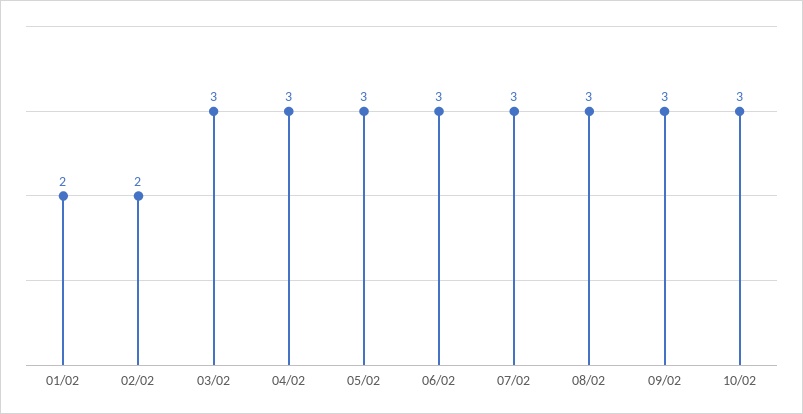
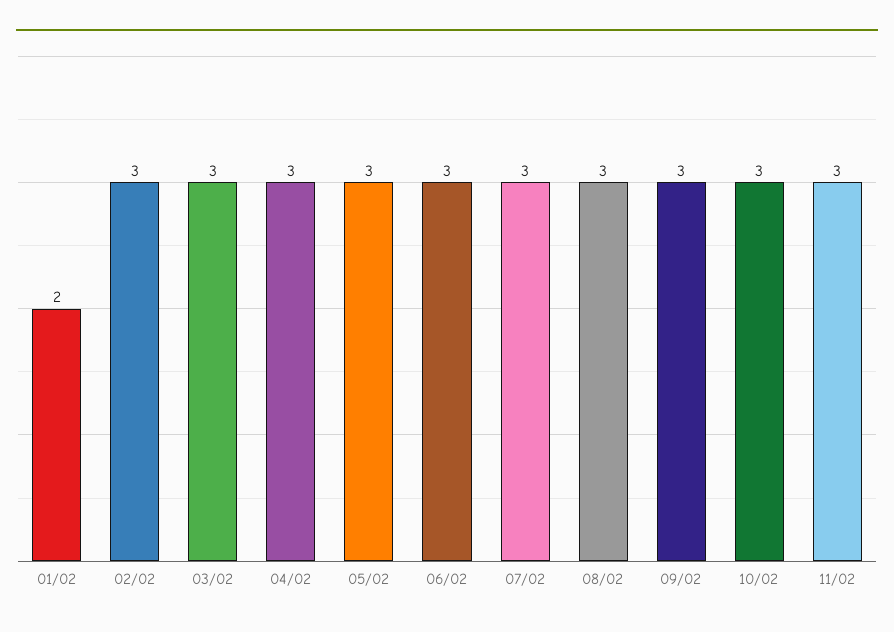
02/02: 2 -> 3
11/02: none -> 3

